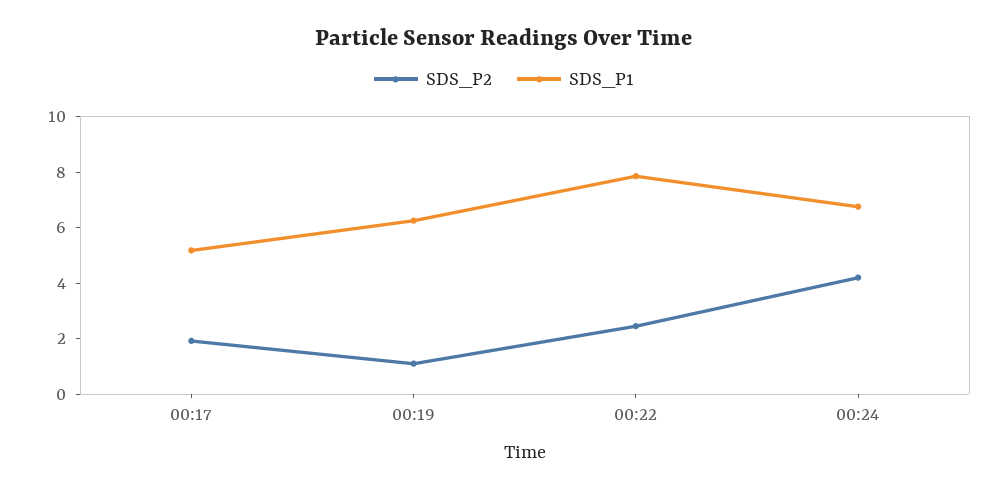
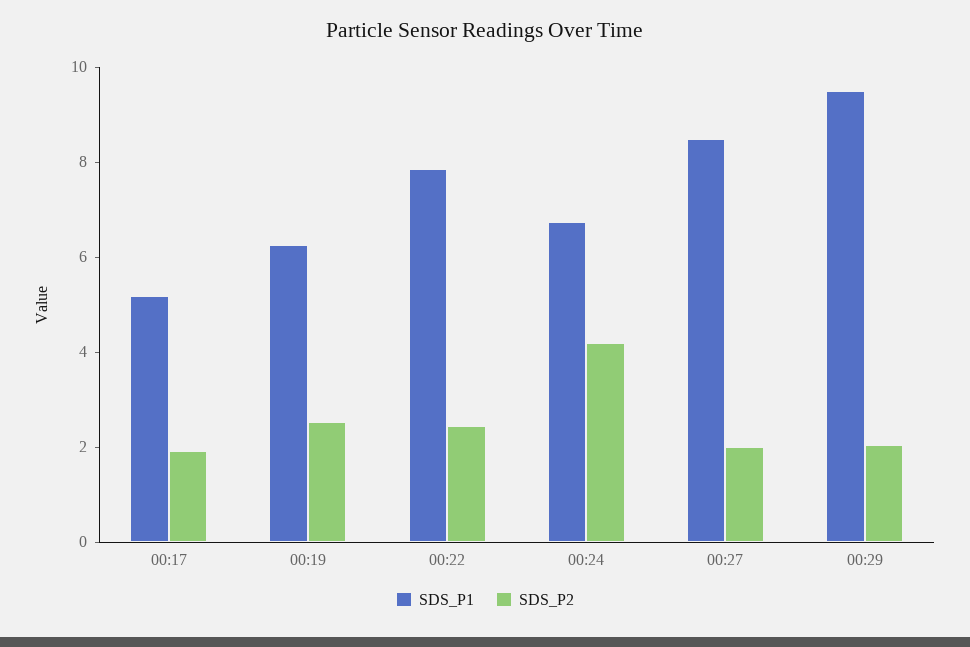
SDS_P2, 00:19: 1 -> 2.5
SDS_P1, 00:27: none -> 8.5
SDS_P2, 00:27: none -> 2
SDS_P1, 00:29: none -> 9.5
SDS_P2, 00:29: none -> 2

